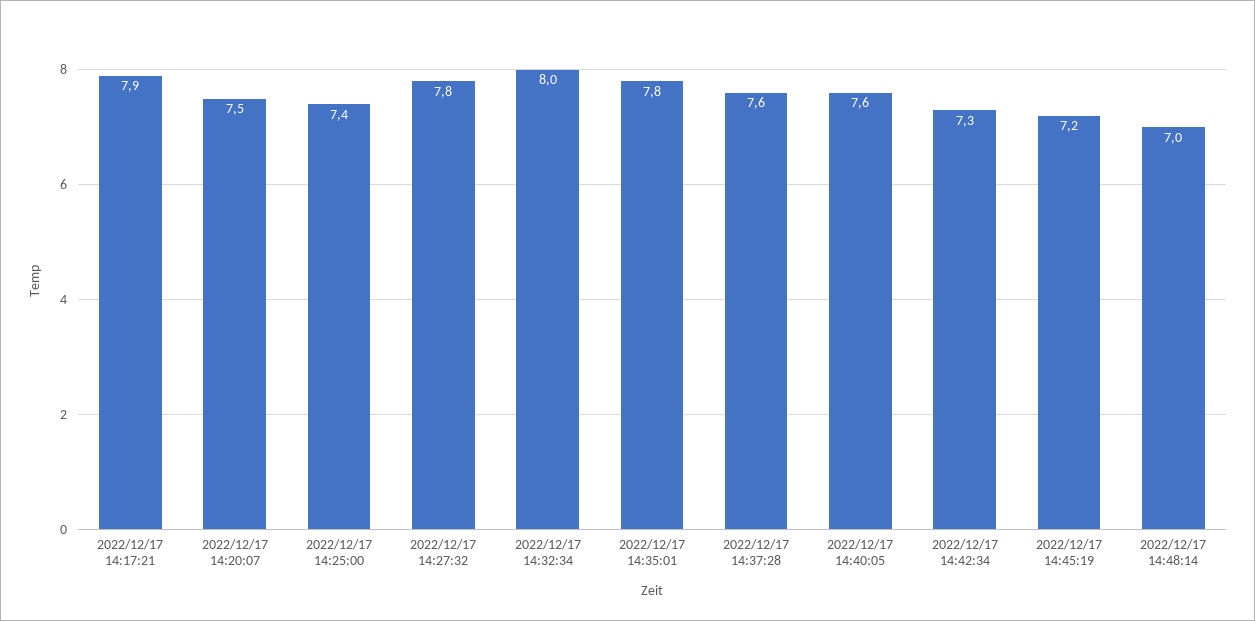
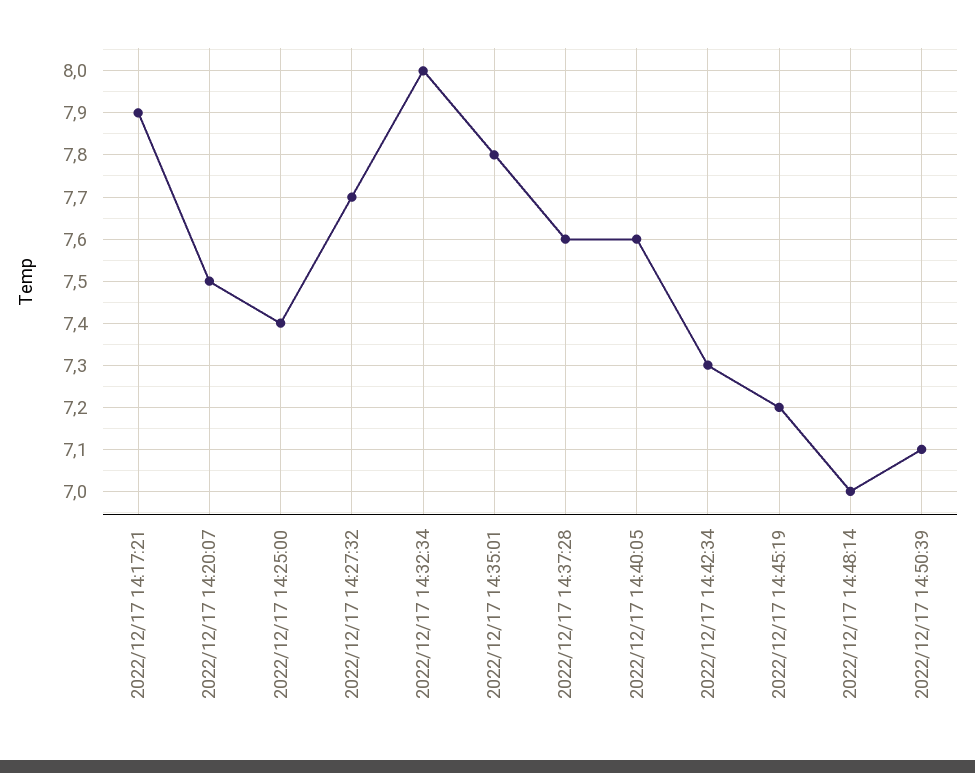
2022/12/17 14:27:32: 7.8 -> 7.7
2022/12/17 14:50:39: none -> 7.1

